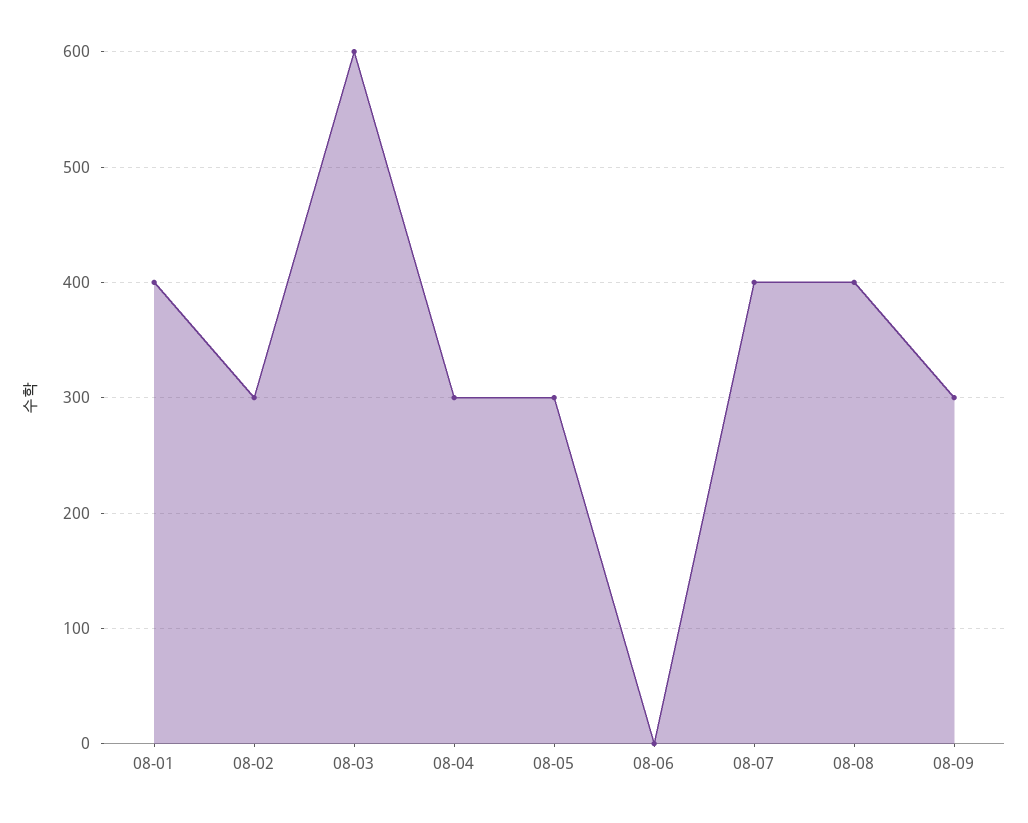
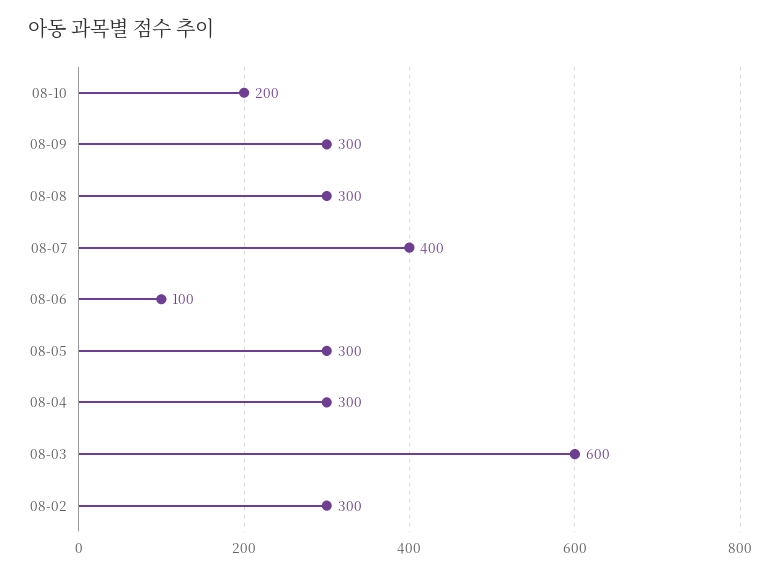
08-01: 400 -> none
08-06: 0 -> 100
08-08: 400 -> 300
08-10: none -> 200

